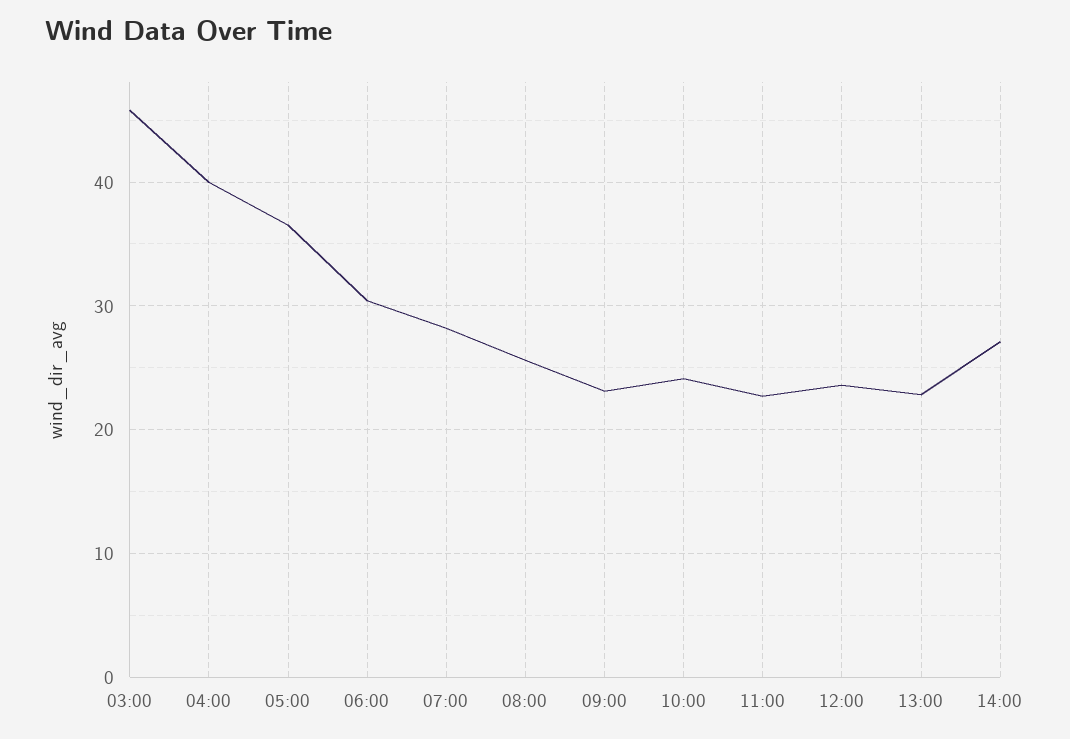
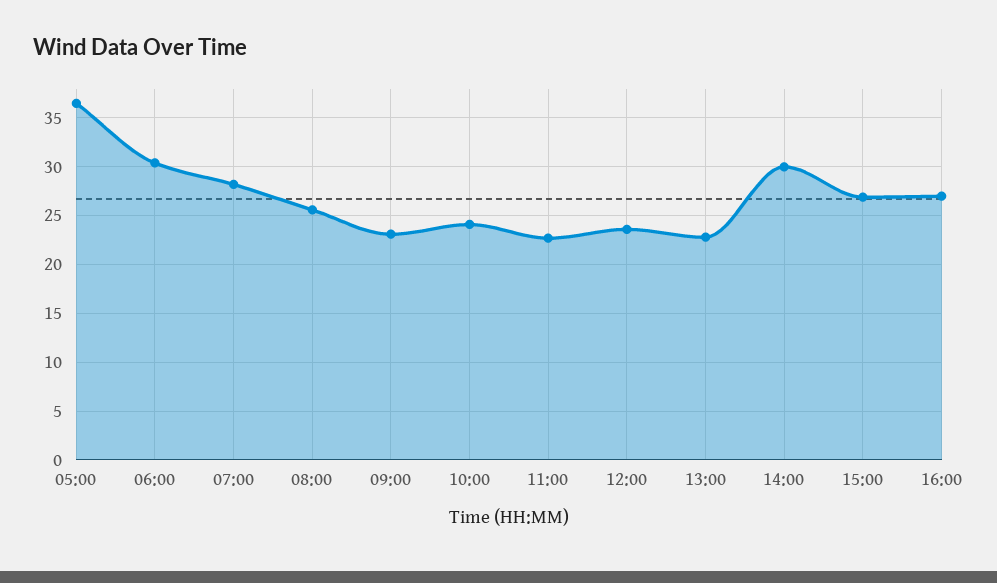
03:00: 46 -> none
04:00: 40 -> none
14:00: 27 -> 30
15:00: none -> 27
16:00: none -> 27

